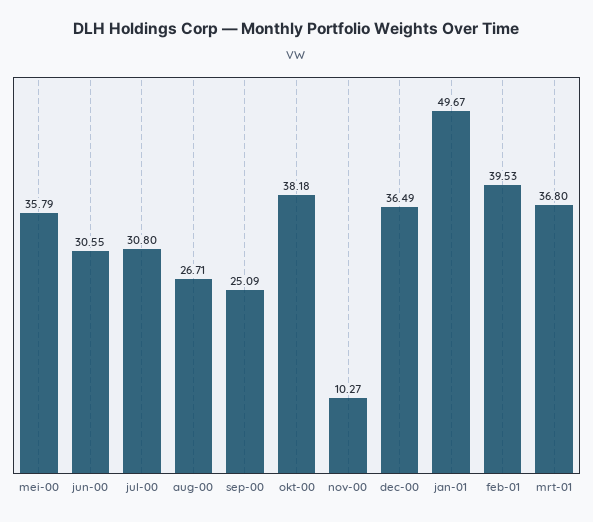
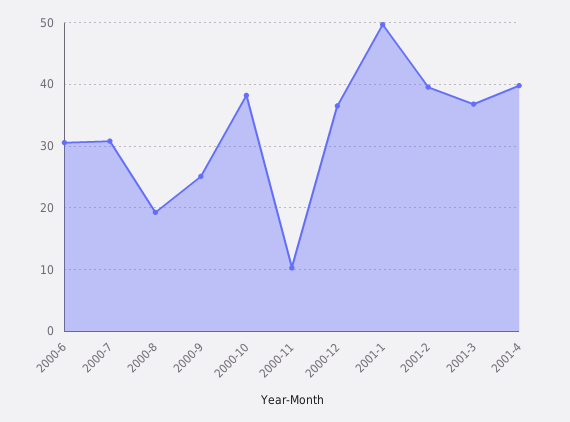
mei-00: 35.79 -> none
aug-00: 26.71 -> 19
2001-4: none -> 40

